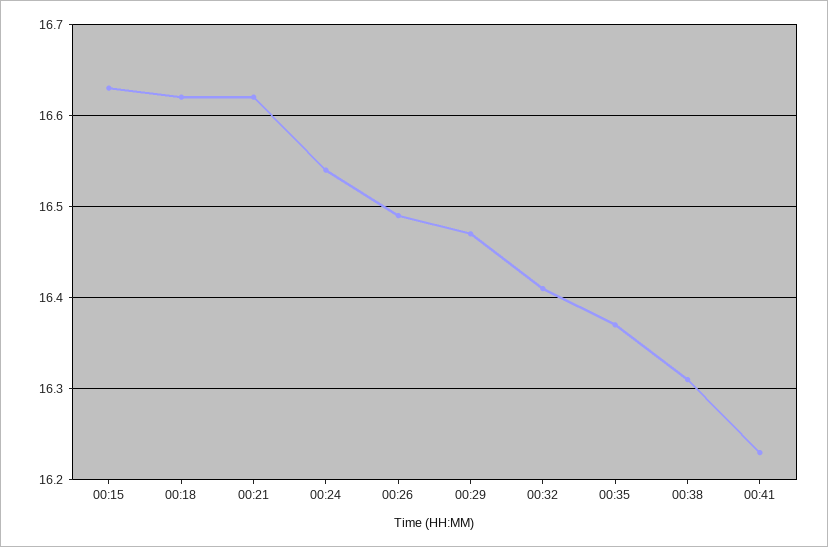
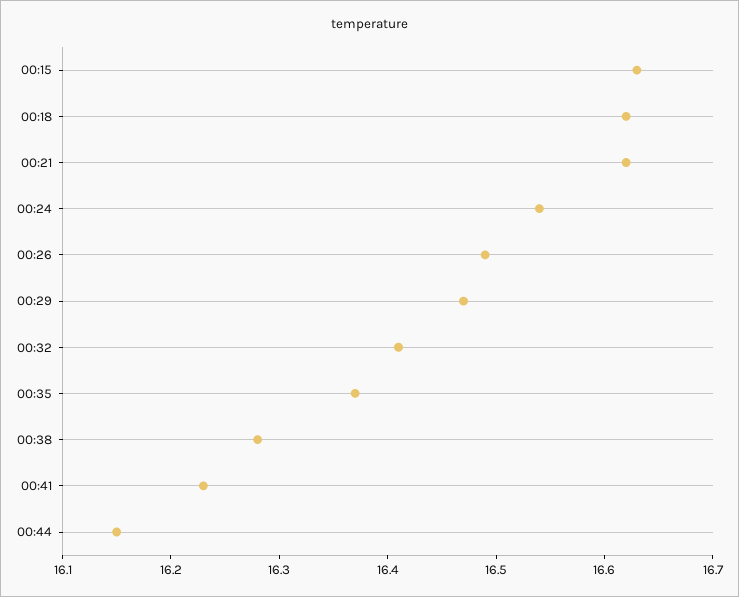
00:38: 16.31 -> 16.28
00:44: none -> 16.15

